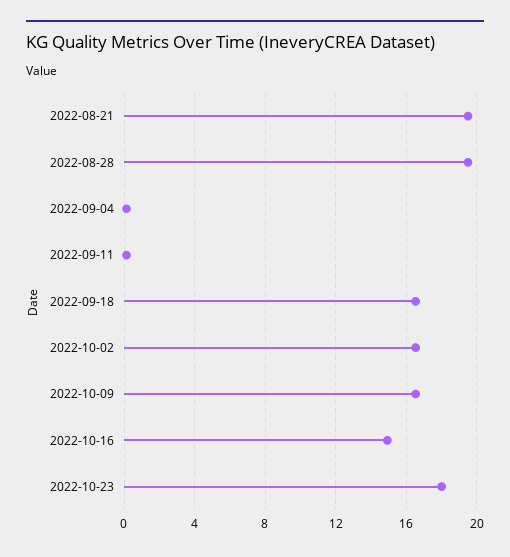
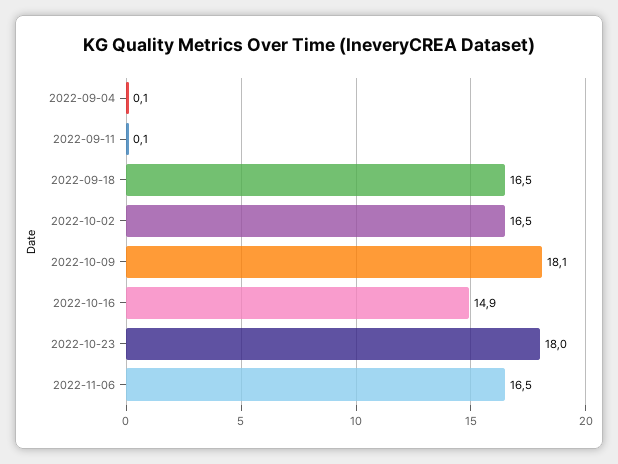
2022-08-21: 19.5 -> none
2022-08-28: 19.5 -> none
2022-10-09: 16.5 -> 18.1
2022-11-06: none -> 16.5

